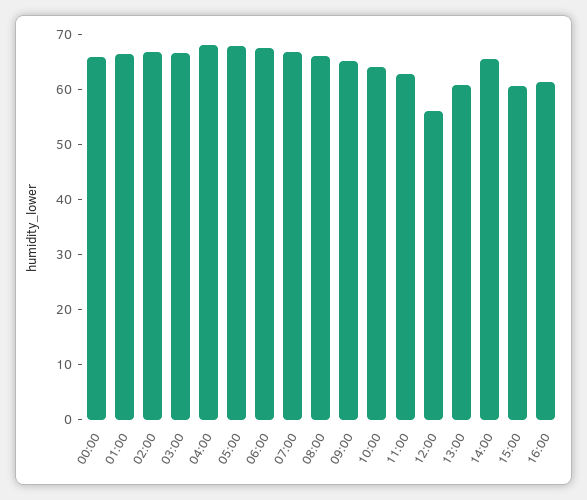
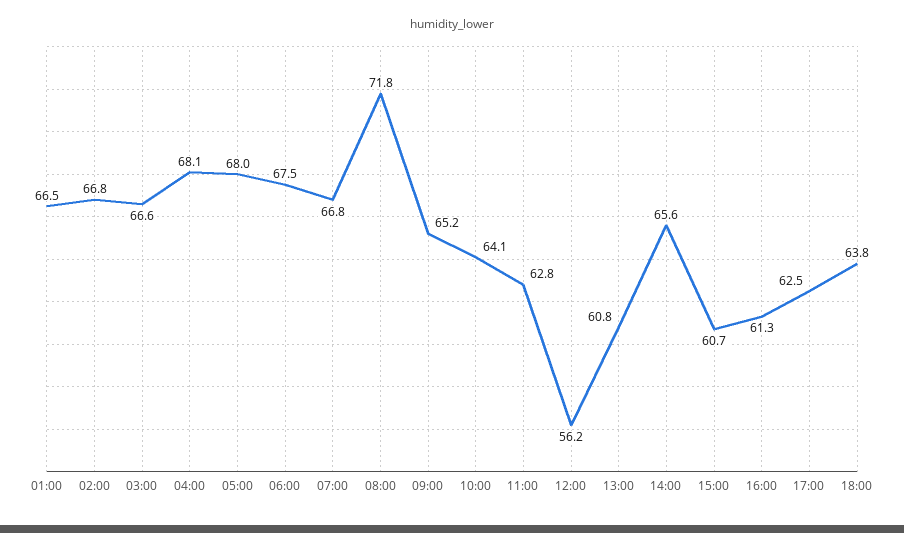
00:00: 66 -> none
08:00: 66 -> 71.8
17:00: none -> 62.5
18:00: none -> 63.8

